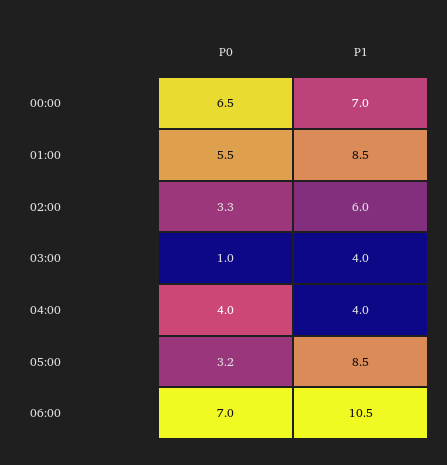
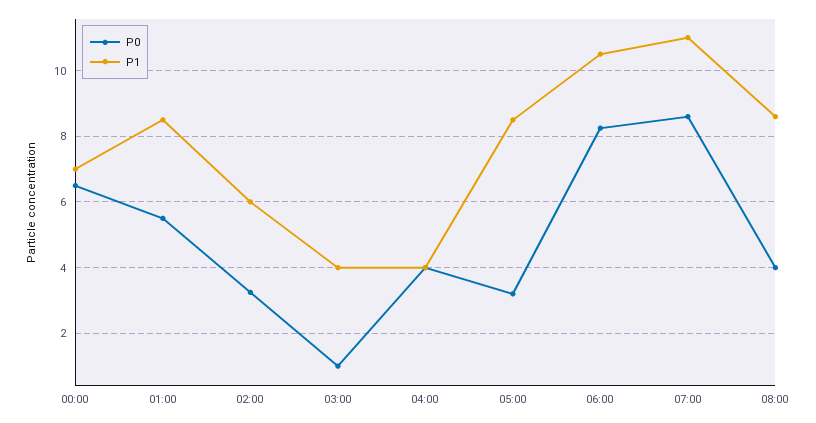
P0, 06:00: 7 -> 8.2
P0, 07:00: none -> 8.6
P1, 07:00: none -> 11
P0, 08:00: none -> 4
P1, 08:00: none -> 8.6

